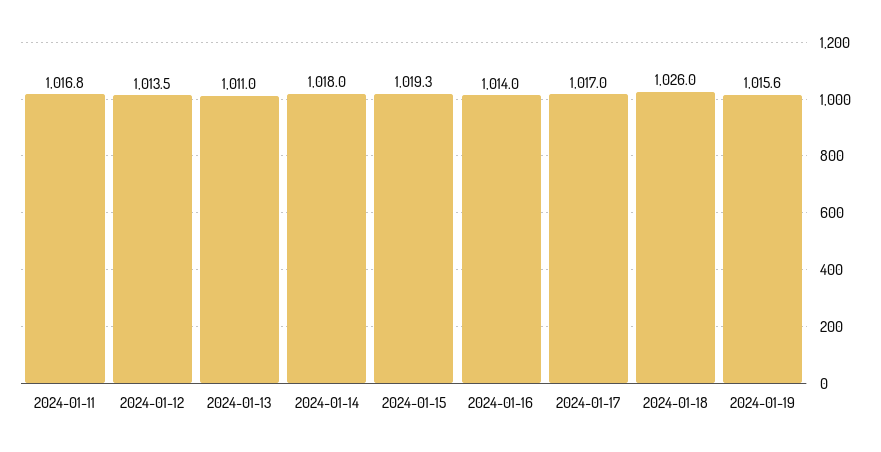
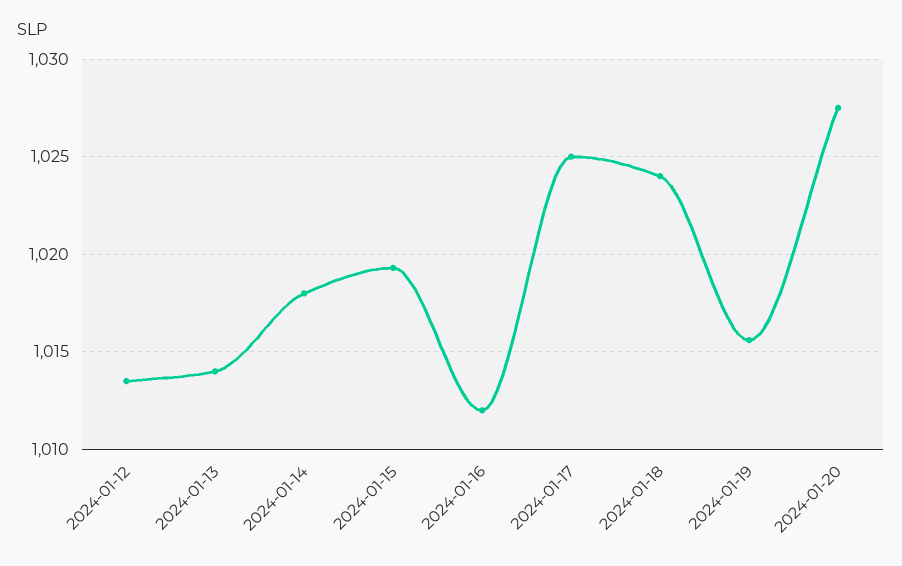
2024-01-11: 1016.8 -> none
2024-01-13: 1011 -> 1014
2024-01-16: 1014 -> 1012
2024-01-17: 1017 -> 1025
2024-01-18: 1026 -> 1024
2024-01-20: none -> 1027.5

